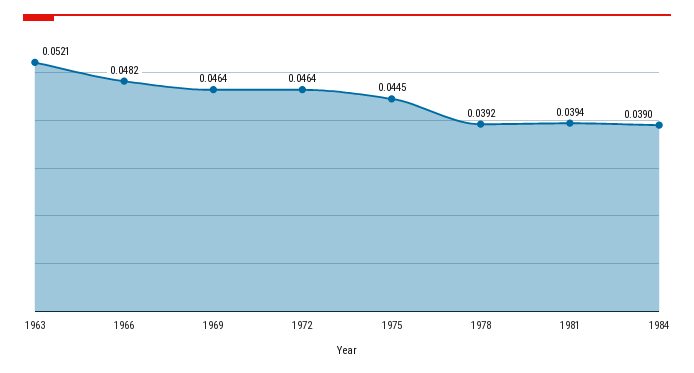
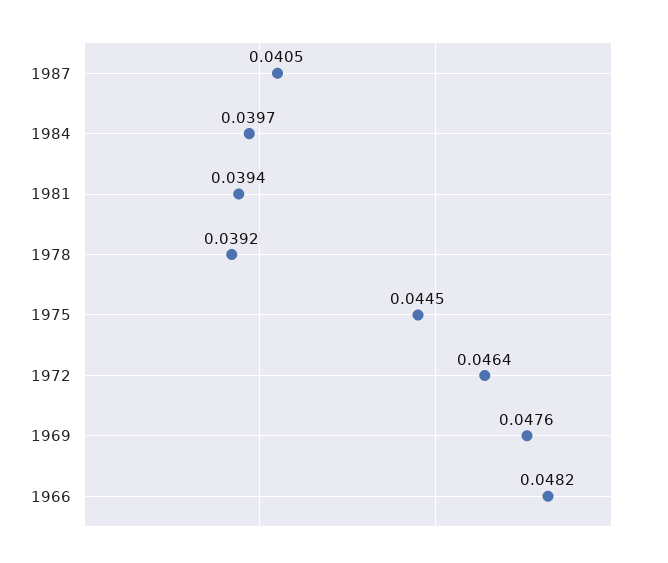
1963: 0.0521 -> none
1969: 0.0464 -> 0.0476
1984: 0.039 -> 0.0397
1987: none -> 0.0405

